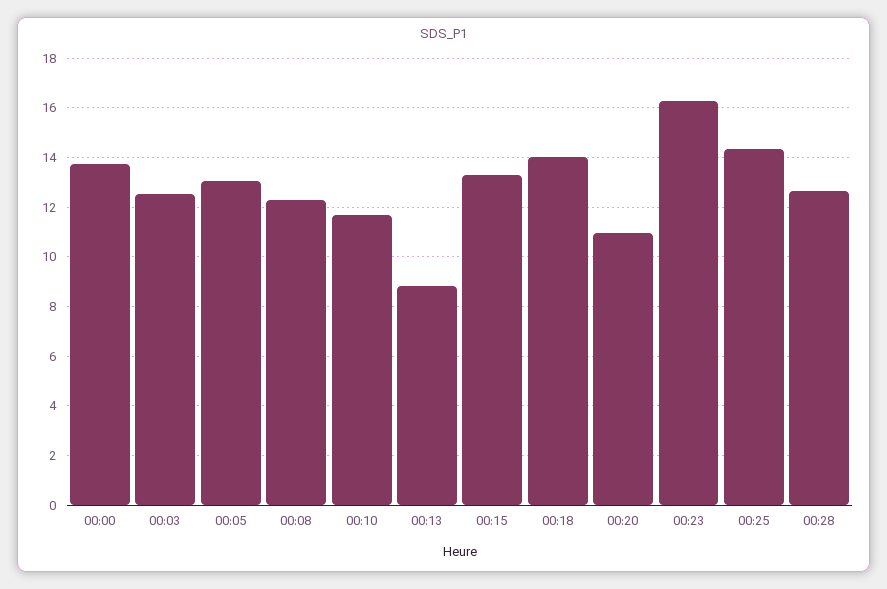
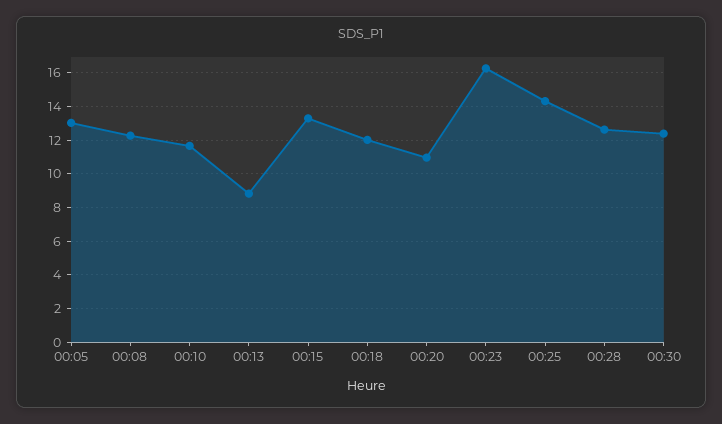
00:00: 13.75 -> none
00:03: 12.5 -> none
00:18: 14 -> 12
00:30: none -> 12.5

